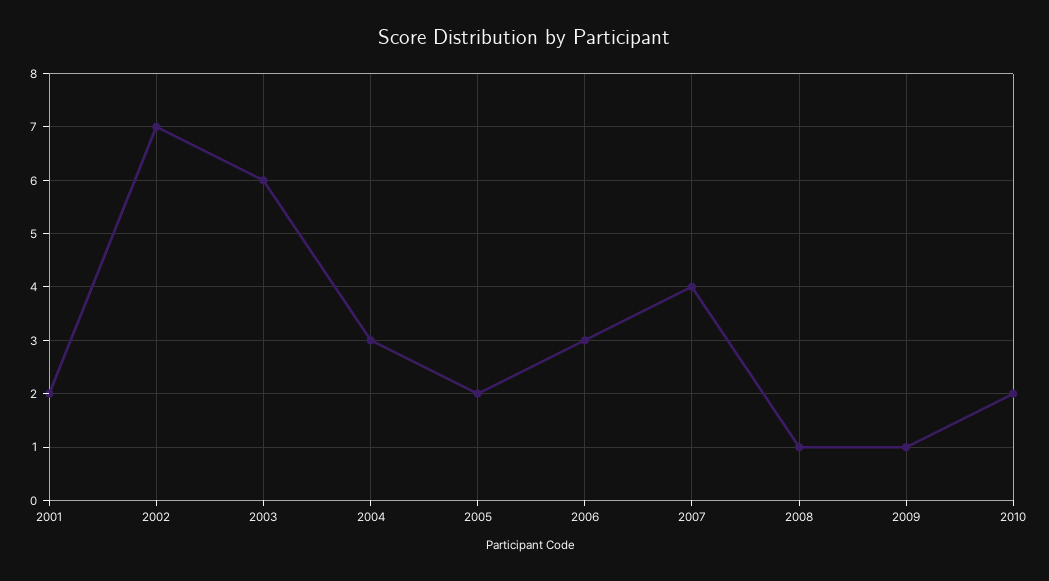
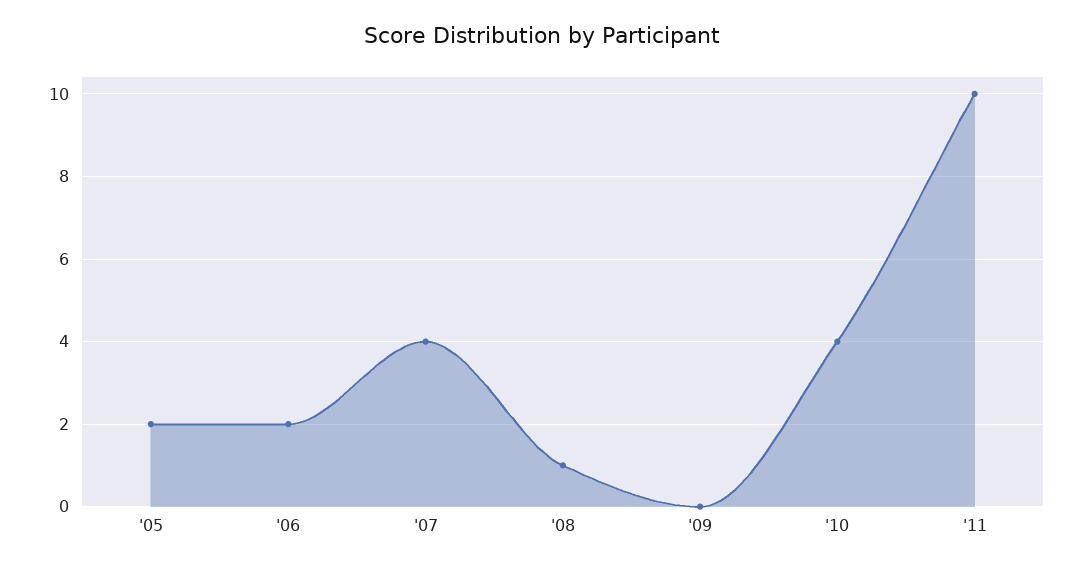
2001: 2 -> none
2002: 7 -> none
2003: 6 -> none
2004: 3 -> none
2006: 3 -> 2
2009: 1 -> 0
2010: 2 -> 4
'11: none -> 10

